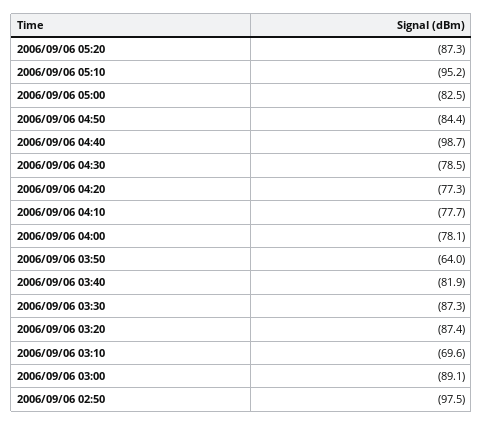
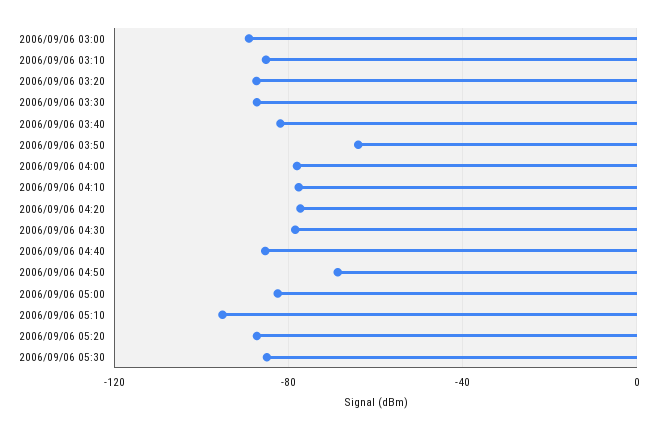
2006/09/06 04:50: -84.4 -> -70
2006/09/06 04:40: -98.7 -> -85
2006/09/06 03:10: -69.6 -> -85
2006/09/06 02:50: -97.5 -> none
2006/09/06 05:30: none -> -85

